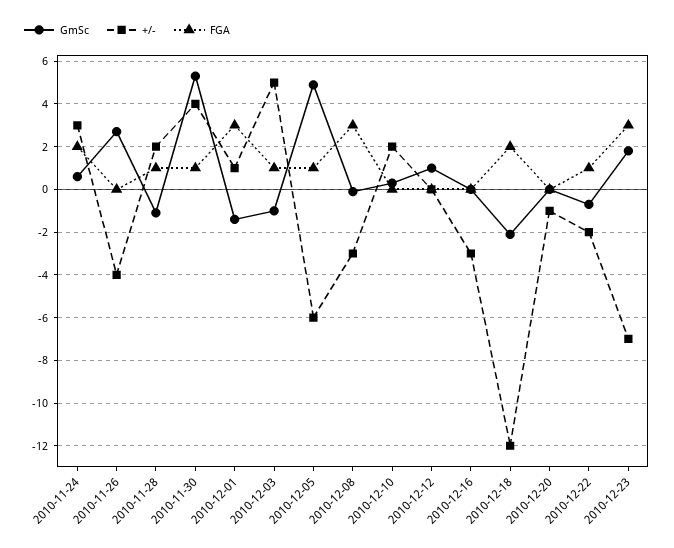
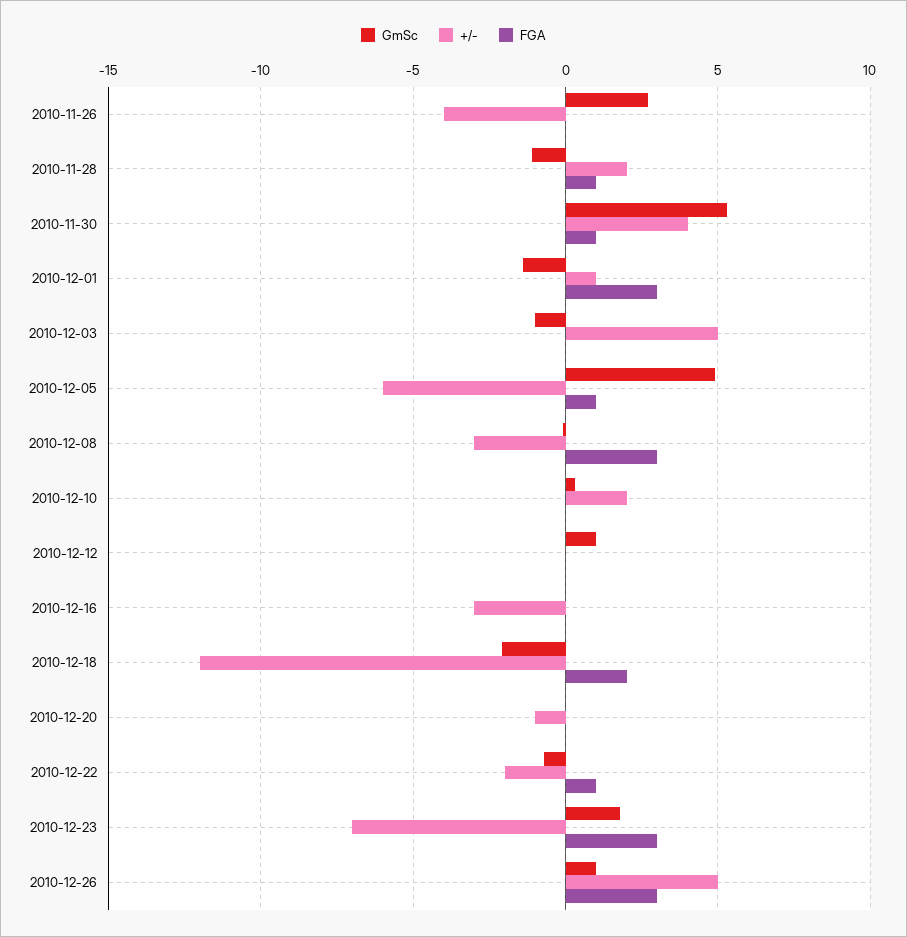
GmSc, 2010-11-24: 0.5 -> none
+/-, 2010-11-24: 3 -> none
FGA, 2010-11-24: 2 -> none
FGA, 2010-12-03: 1 -> 0
GmSc, 2010-12-26: none -> 1
+/-, 2010-12-26: none -> 5
FGA, 2010-12-26: none -> 3

